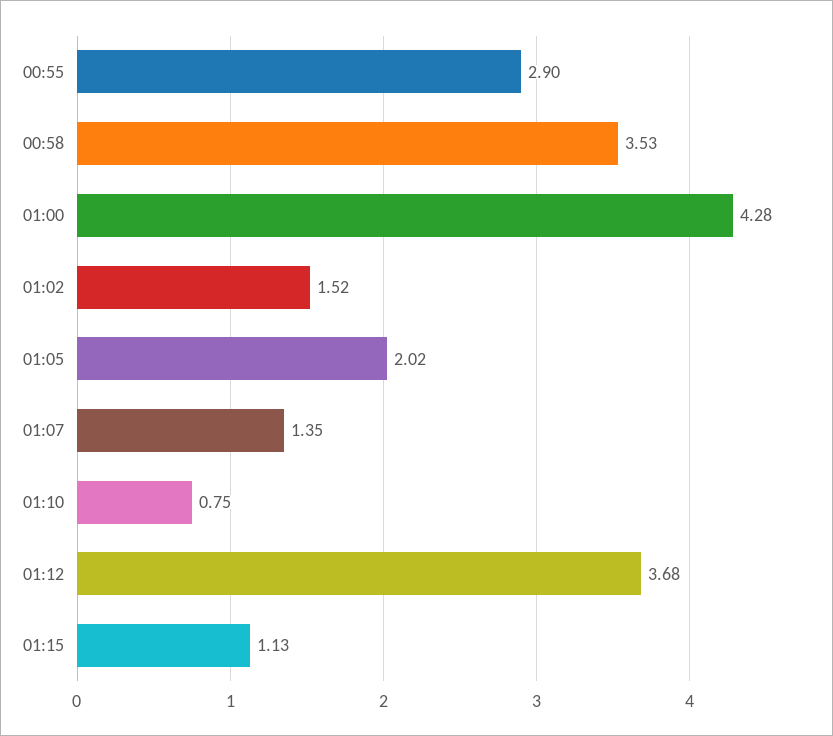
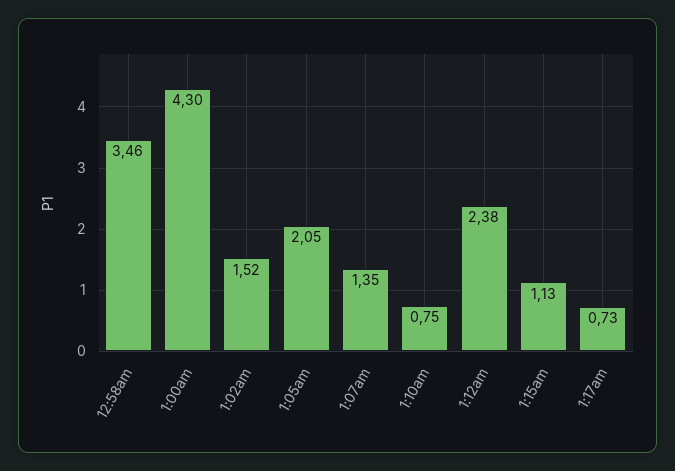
00:55: 2.9 -> none
00:58: 3.53 -> 3.46
01:00: 4.28 -> 4.3
01:05: 2.02 -> 2.05
01:12: 3.68 -> 2.38
1:17am: none -> 0.73

